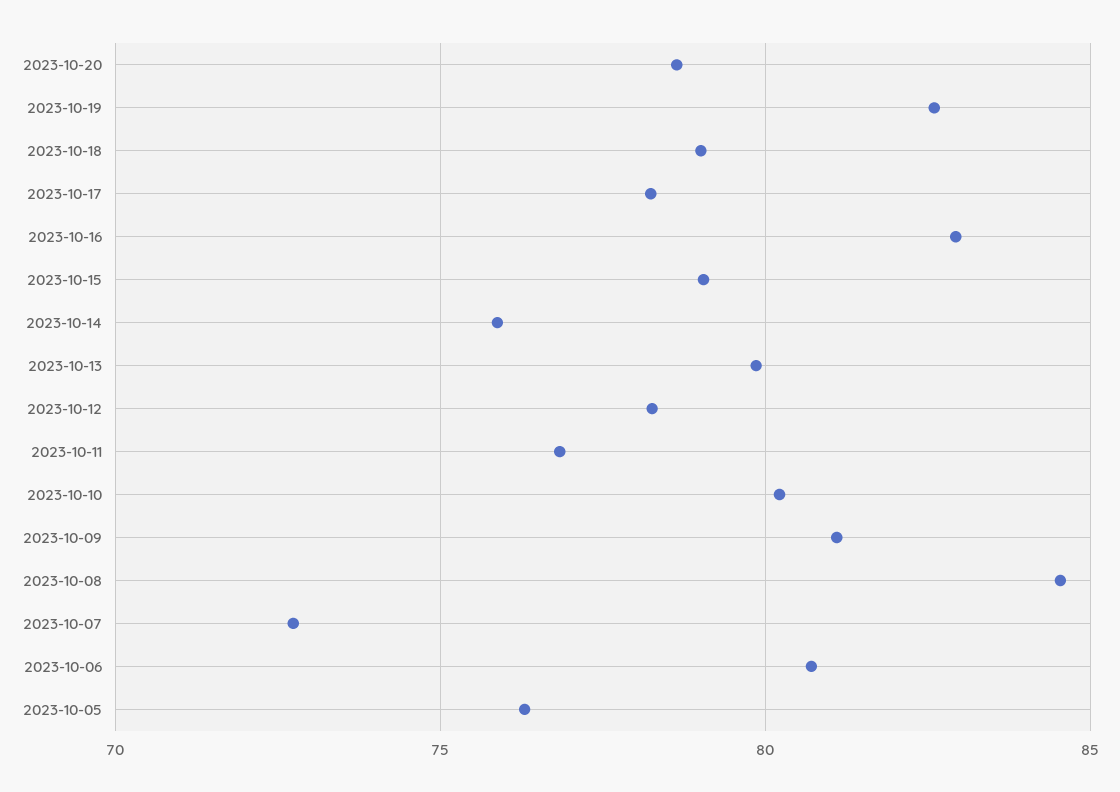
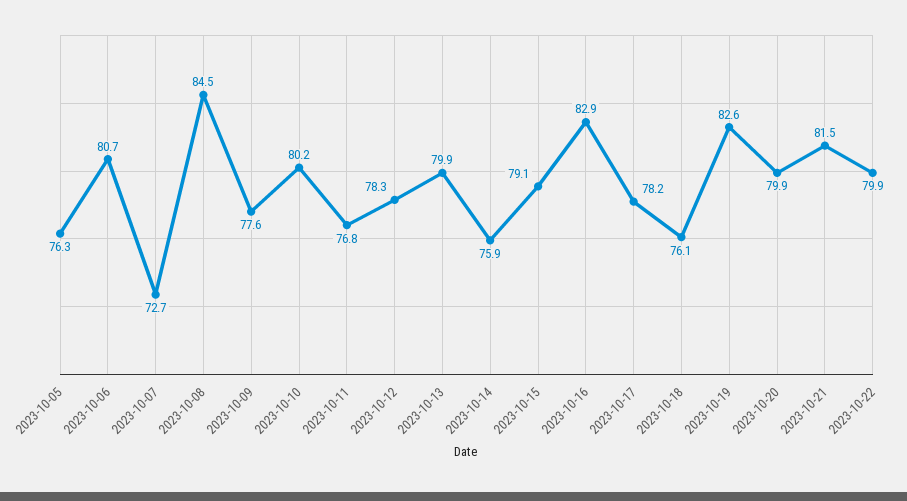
2023-10-20: 78.5 -> 79.9
2023-10-18: 79 -> 76.1
2023-10-09: 81 -> 77.6
2023-10-21: none -> 81.5
2023-10-22: none -> 79.9

